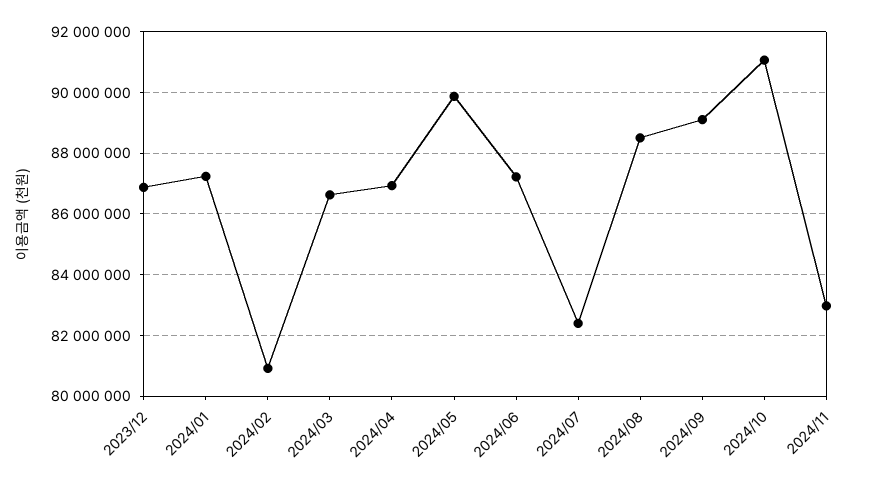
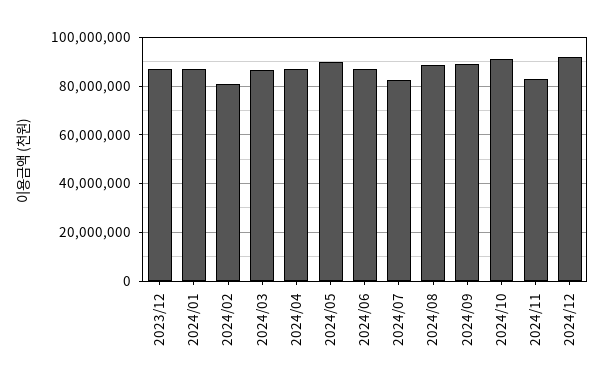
2024/12: none -> 92500000

